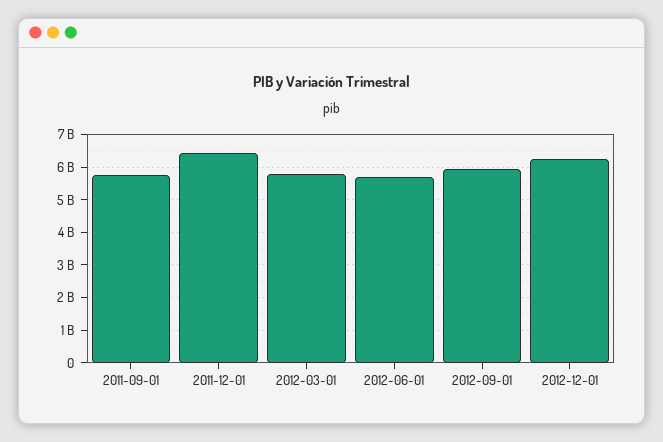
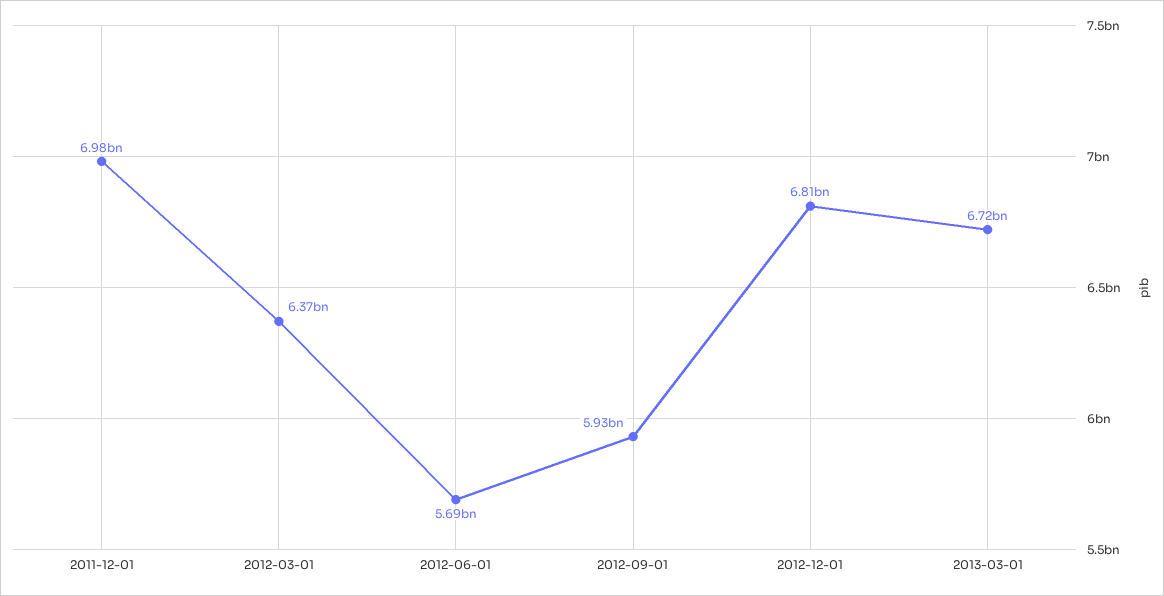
2011-09-01: 5800000000 -> none
2011-12-01: 6400000000 -> 6980000000
2012-03-01: 5800000000 -> 6370000000
2012-12-01: 6200000000 -> 6810000000
2013-03-01: none -> 6720000000

